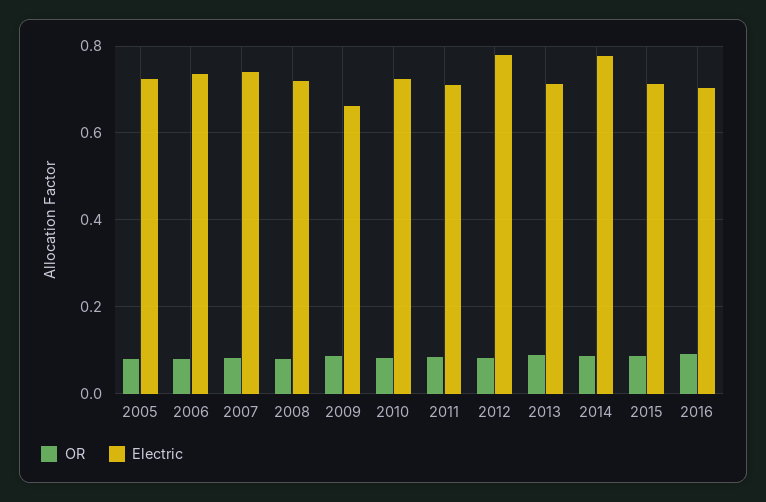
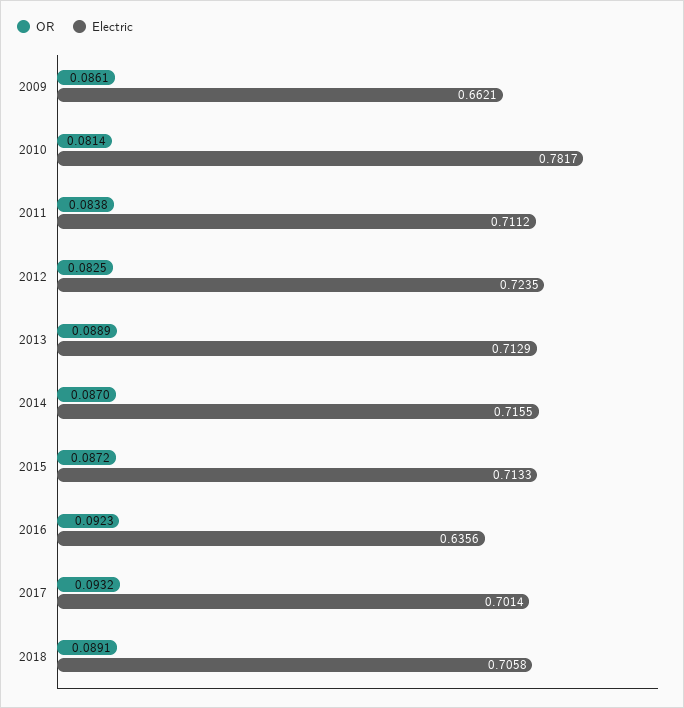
OR, 2005: 0.08 -> none
Electric, 2005: 0.72 -> none
OR, 2006: 0.08 -> none
Electric, 2006: 0.74 -> none
OR, 2007: 0.08 -> none
Electric, 2007: 0.74 -> none
OR, 2008: 0.08 -> none
Electric, 2008: 0.72 -> none
Electric, 2010: 0.72 -> 0.7817
Electric, 2012: 0.78 -> 0.7235
Electric, 2014: 0.78 -> 0.7155
Electric, 2016: 0.7 -> 0.6356
OR, 2017: none -> 0.0932
Electric, 2017: none -> 0.7014
OR, 2018: none -> 0.0891
Electric, 2018: none -> 0.7058

